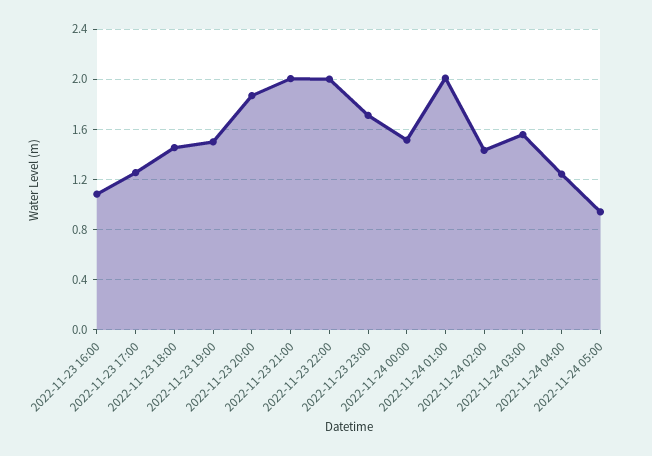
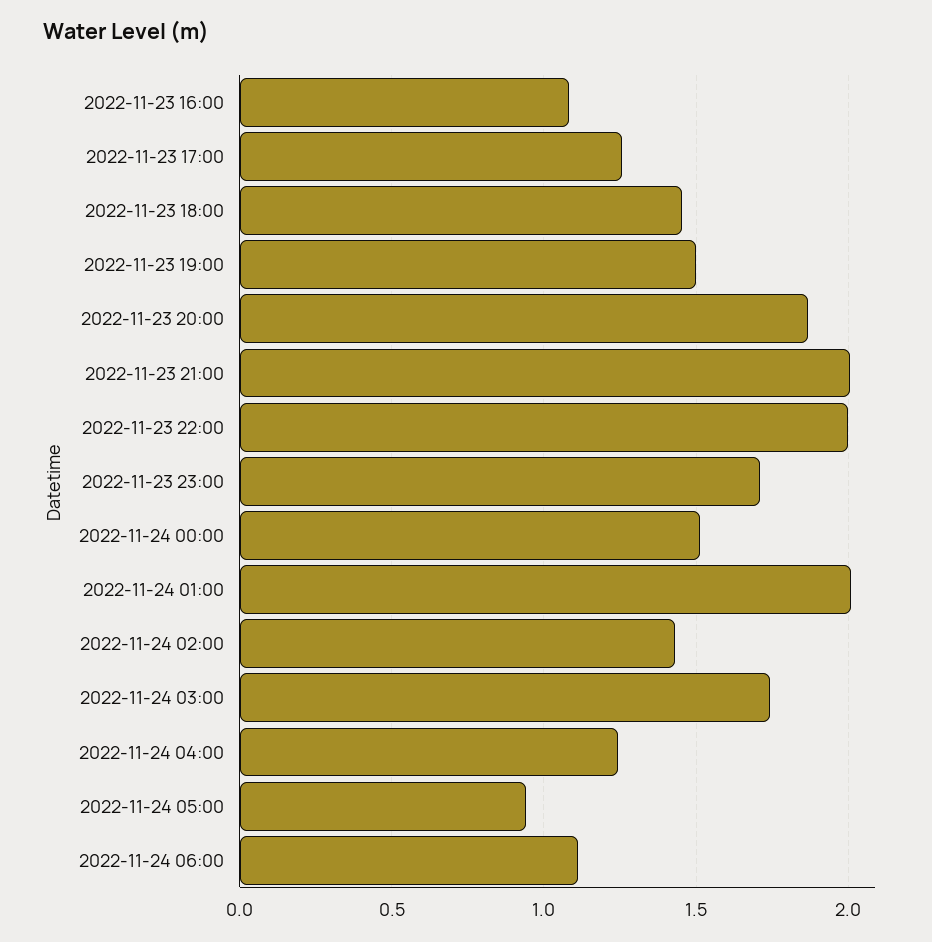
2022-11-24 03:00: 1.55 -> 1.75
2022-11-24 06:00: none -> 1.1

